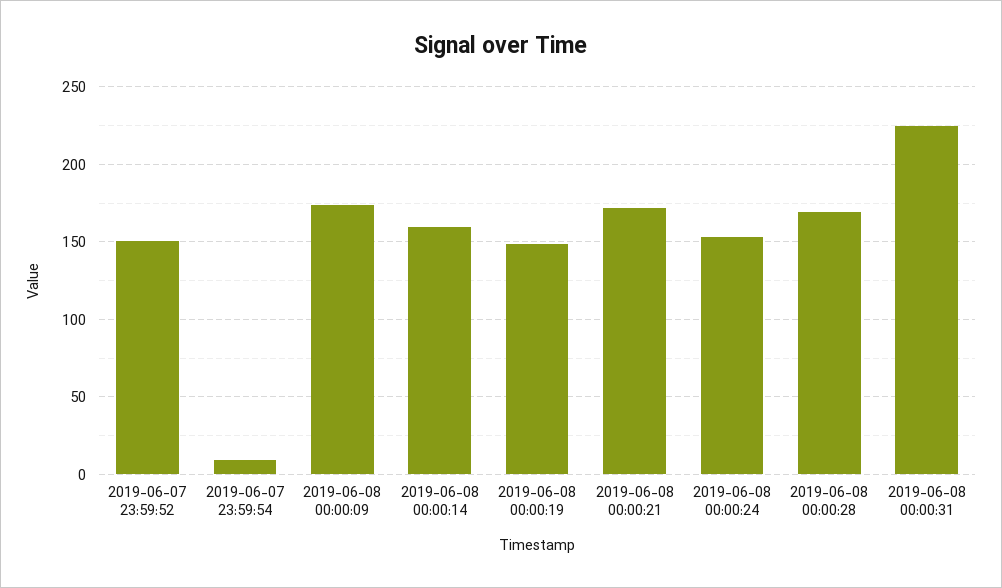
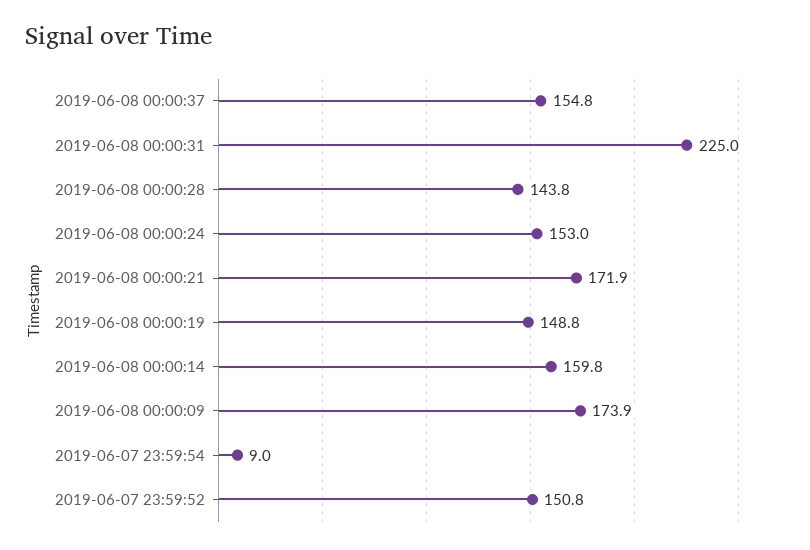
2019-06-08 00:00:28: 170 -> 143.8
2019-06-08 00:00:37: none -> 154.8

